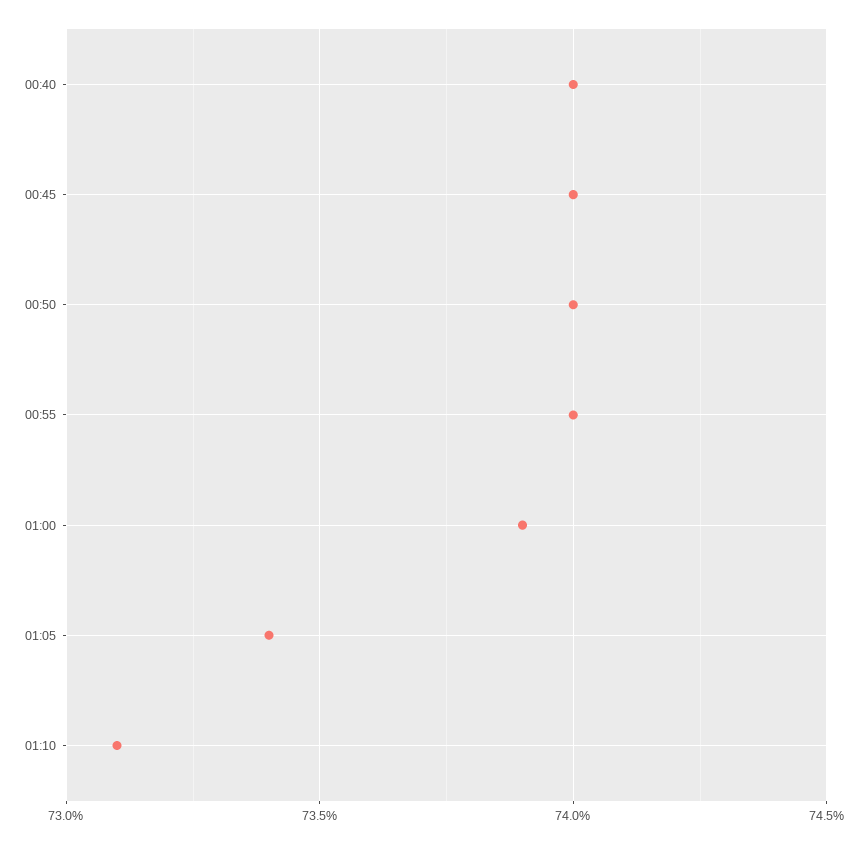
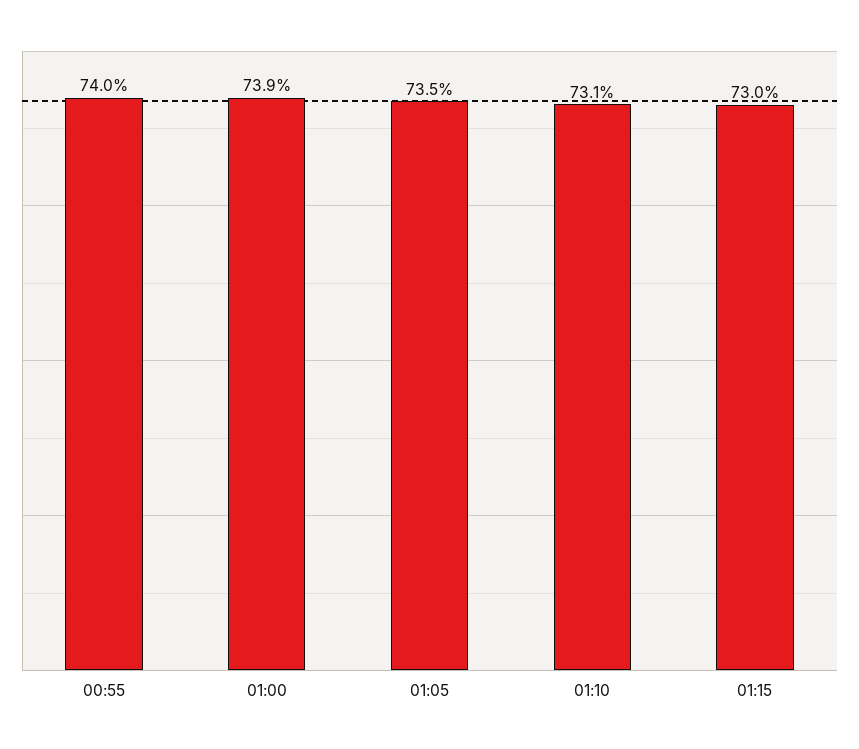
00:40: 74 -> none
00:45: 74 -> none
00:50: 74 -> none
01:05: 73.4 -> 73.5
01:15: none -> 73

